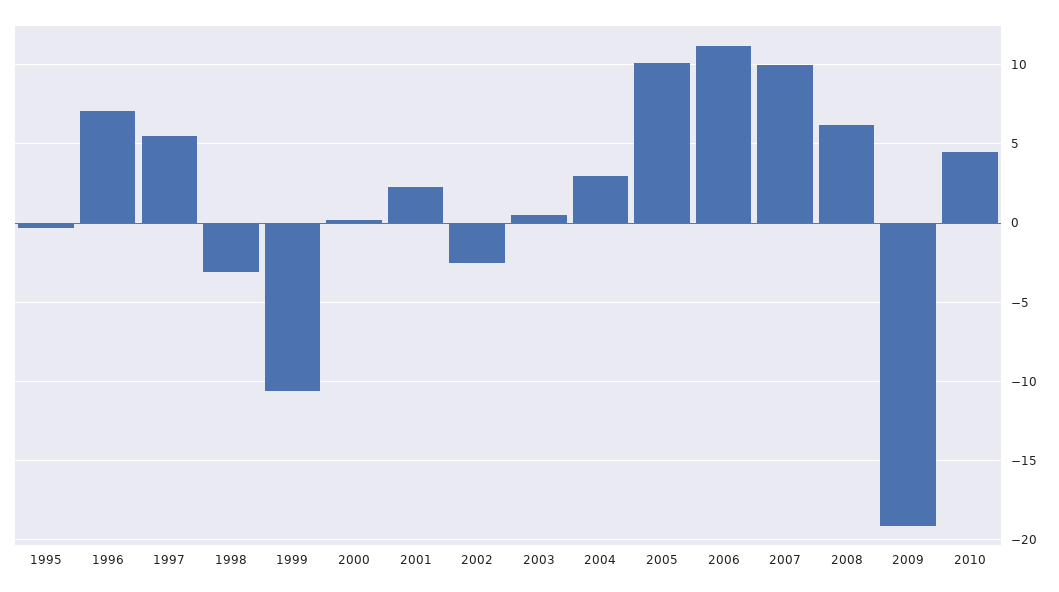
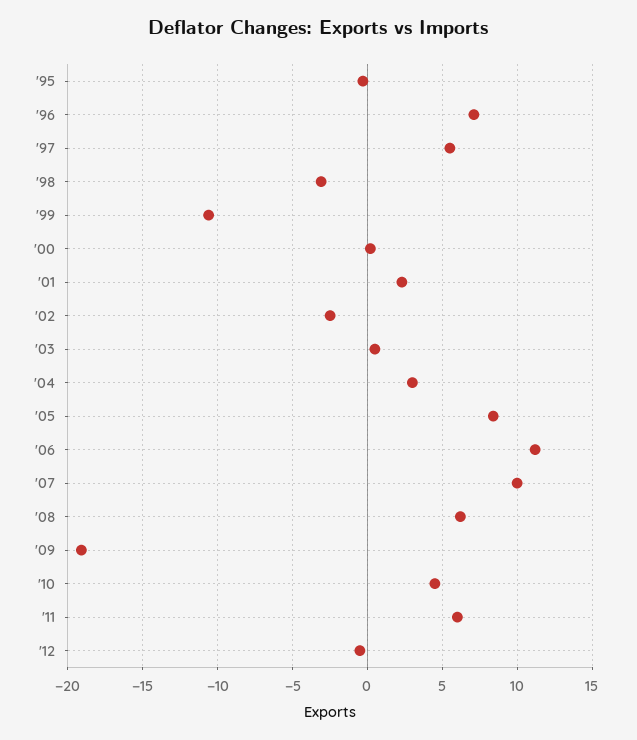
2005: 10 -> 8.5
'11: none -> 6
'12: none -> -0.5

